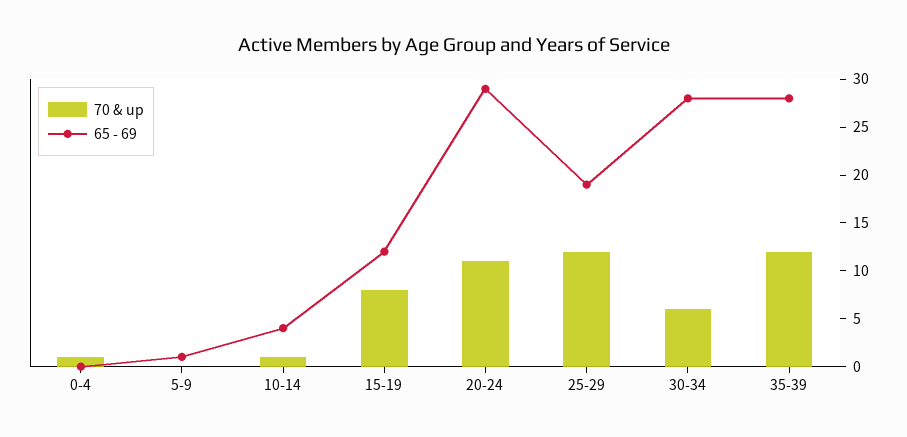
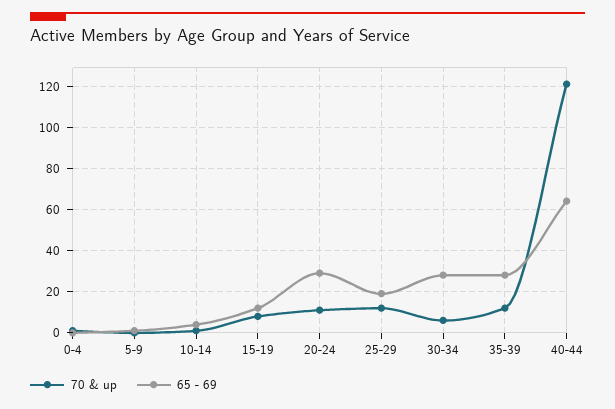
70 & up, 40-44: none -> 120
65 - 69, 40-44: none -> 65

